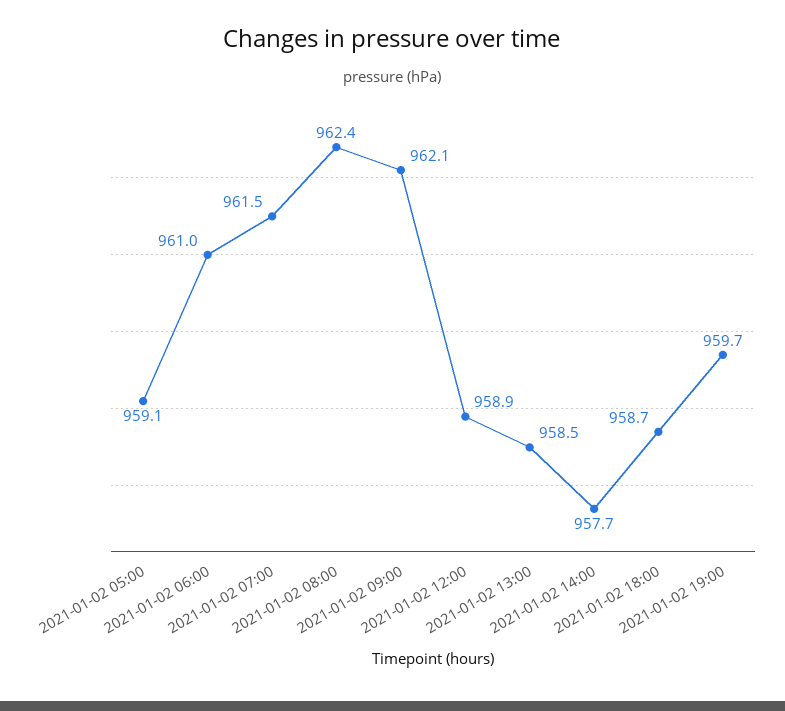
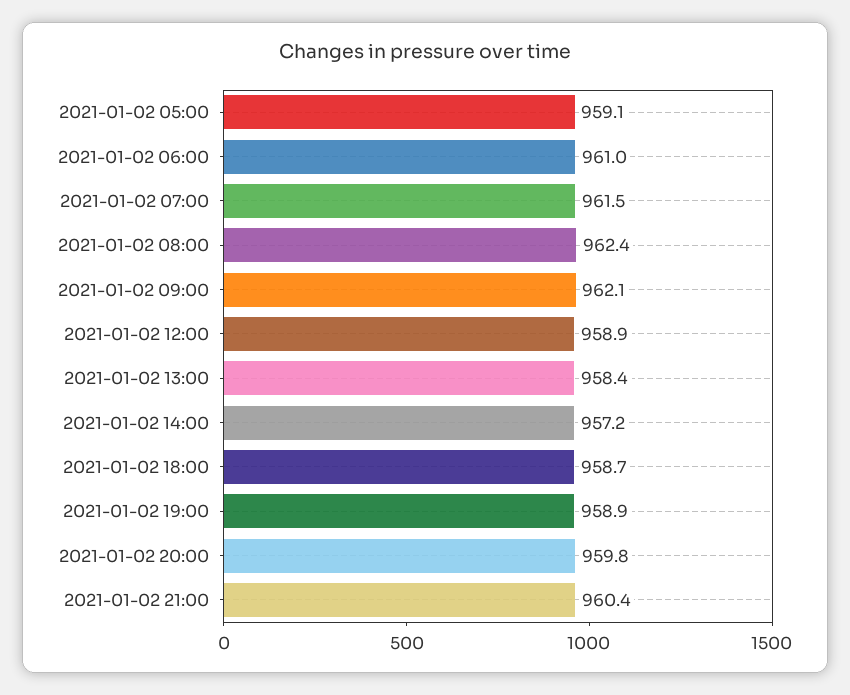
2021-01-02 13:00: 958.5 -> 958.4
2021-01-02 14:00: 957.7 -> 957.2
2021-01-02 19:00: 959.7 -> 958.9
2021-01-02 20:00: none -> 959.8
2021-01-02 21:00: none -> 960.4

